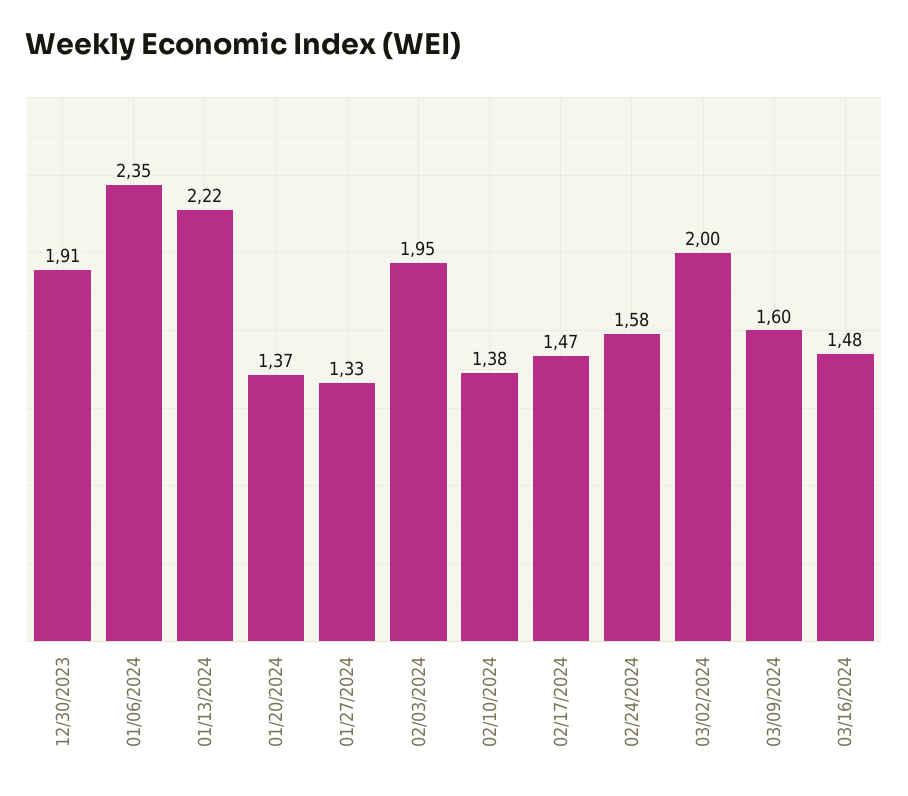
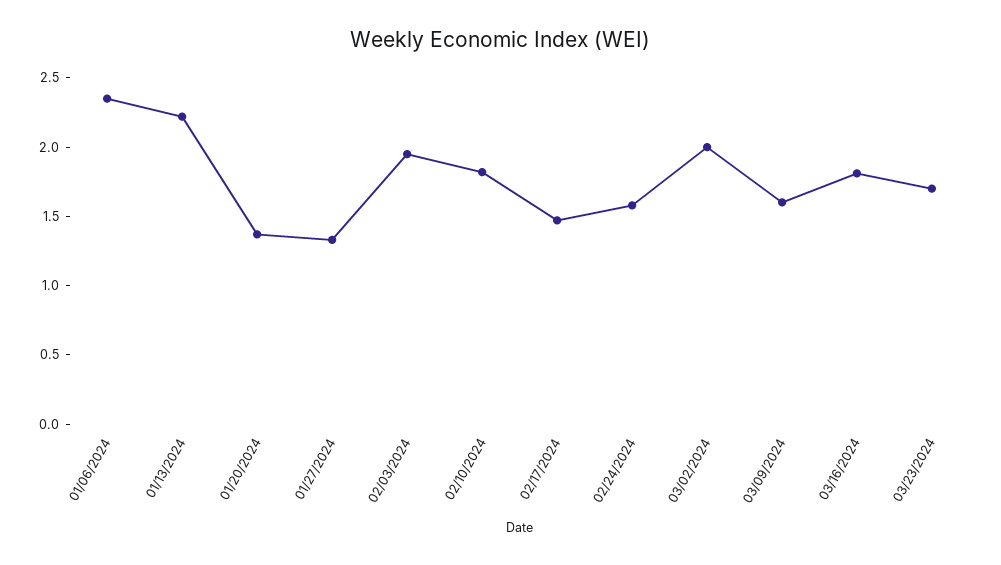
12/30/2023: 1.91 -> none
02/10/2024: 1.38 -> 1.8
03/16/2024: 1.48 -> 1.8
03/23/2024: none -> 1.7

